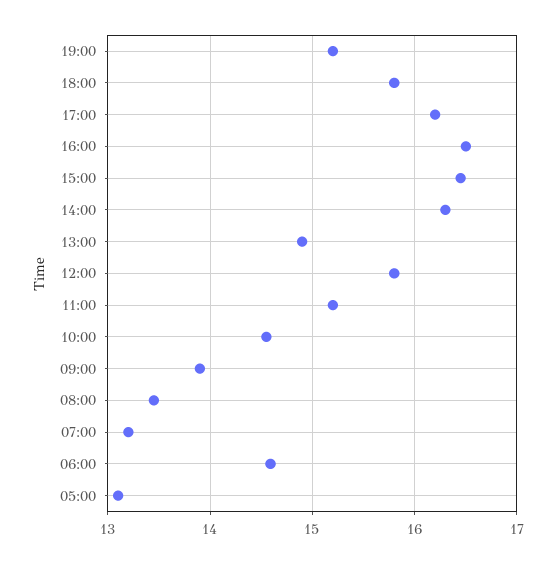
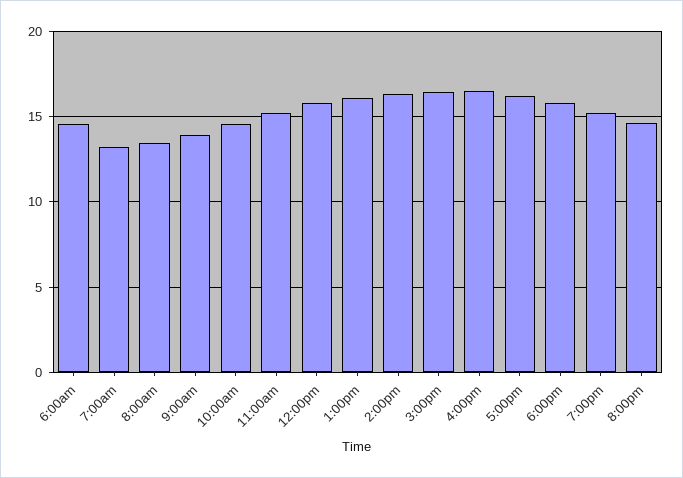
13:00: 14.9 -> 16
05:00: 13.1 -> none
8:00pm: none -> 14.5

